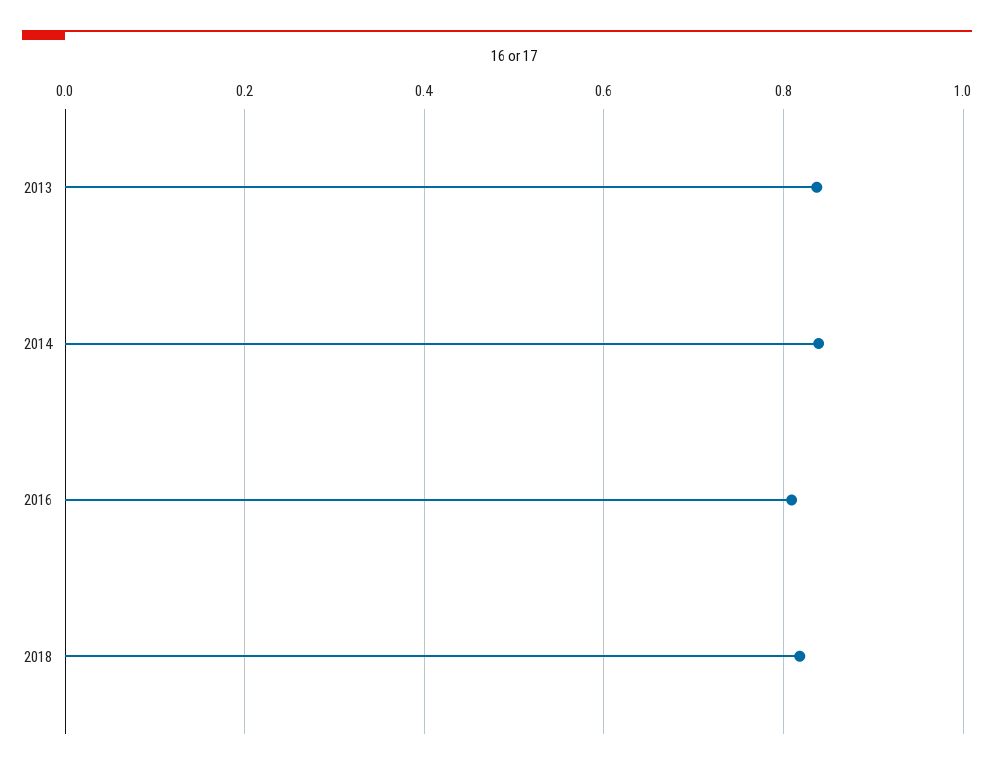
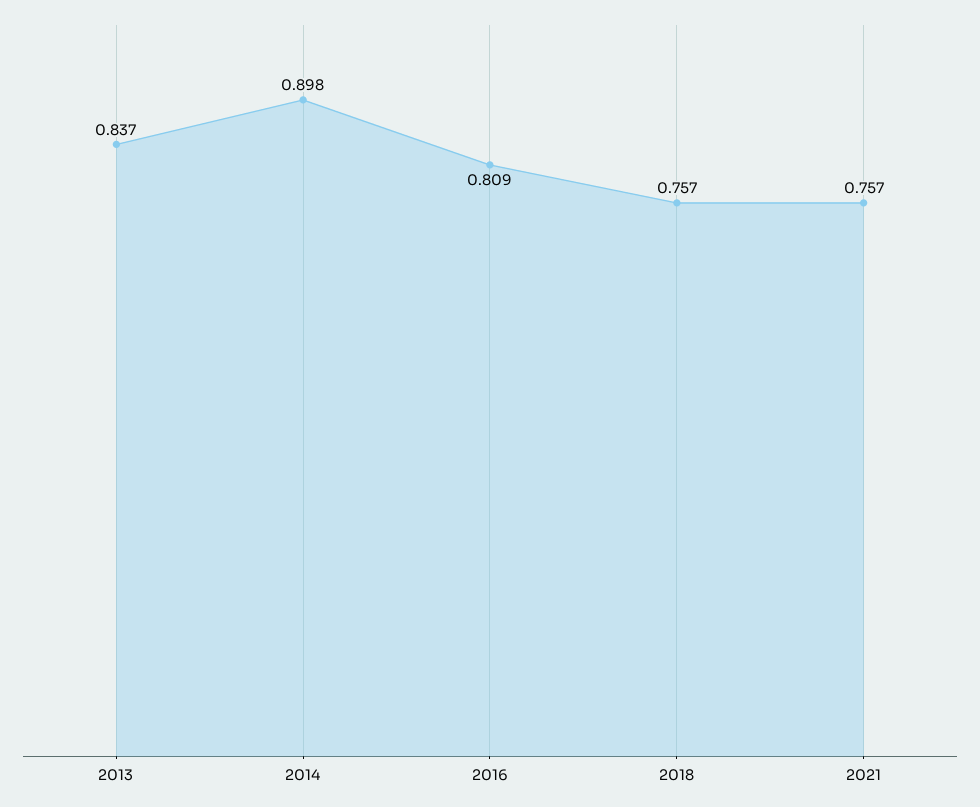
2014: 0.84 -> 0.898
2018: 0.82 -> 0.757
2021: none -> 0.757

